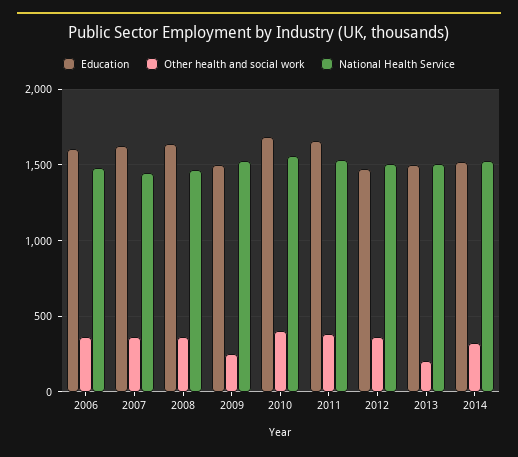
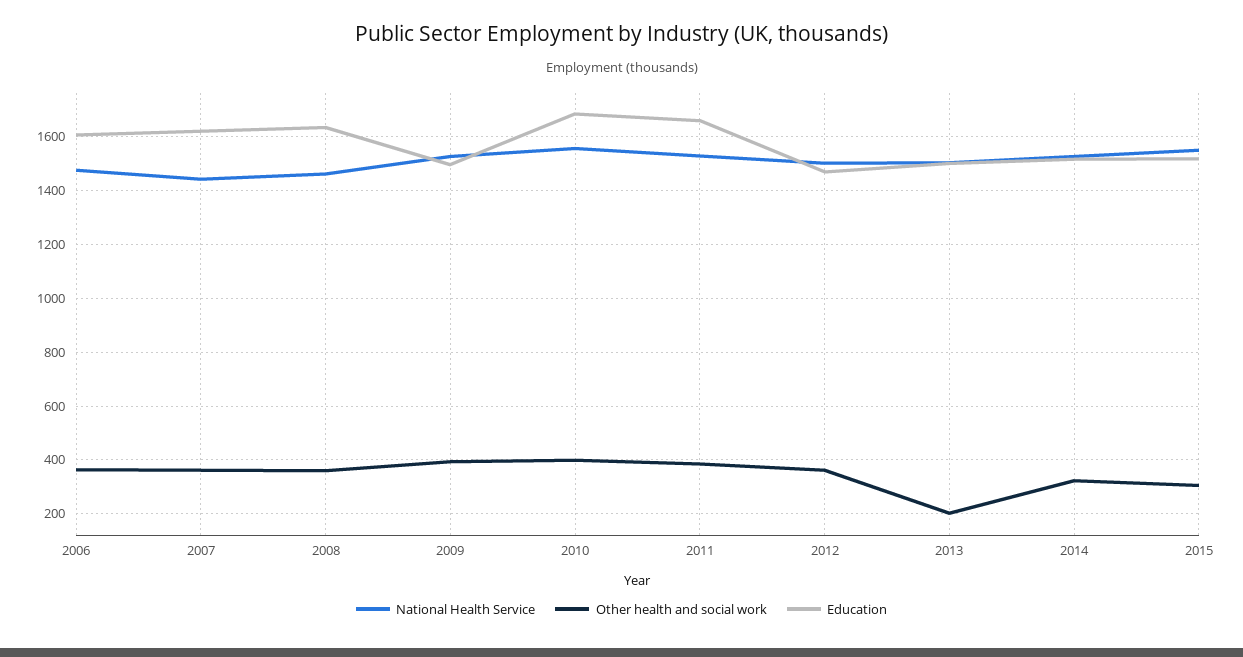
Other health and social work, 2009: 250 -> 400
National Health Service, 2015: none -> 1550
Other health and social work, 2015: none -> 300
Education, 2015: none -> 1525

